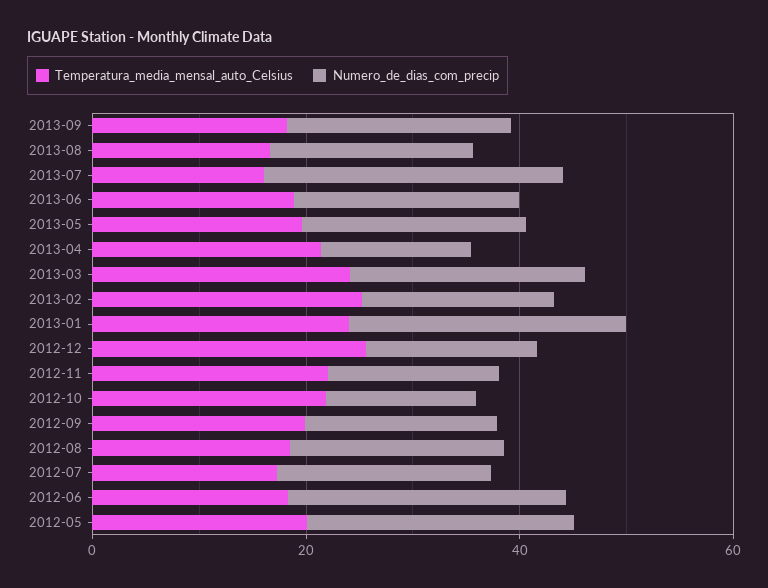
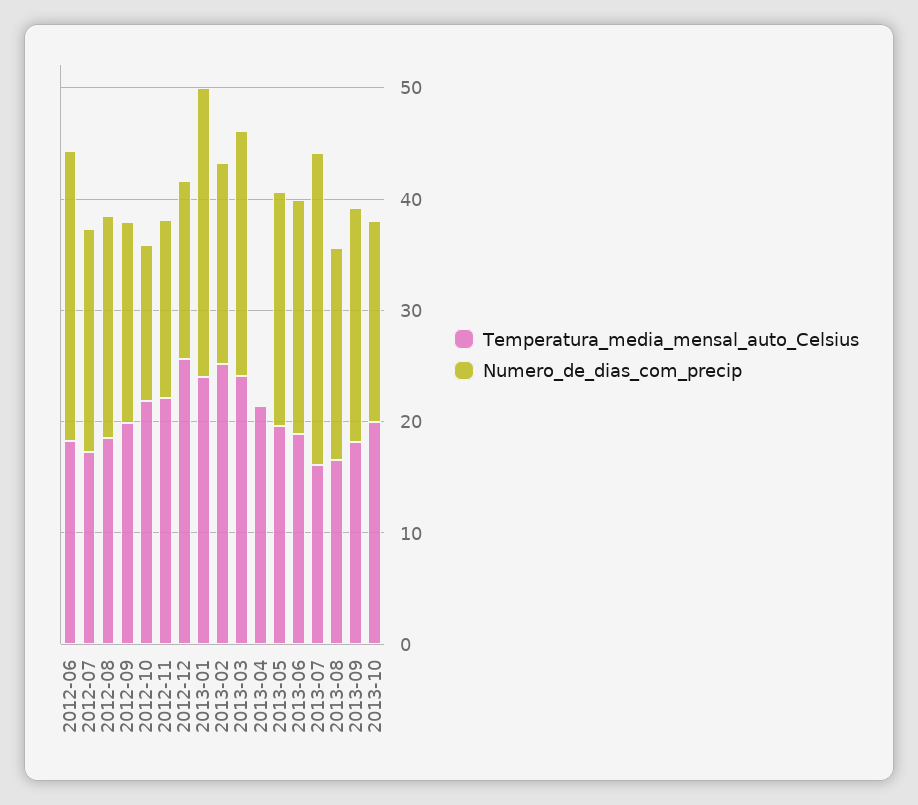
Numero_de_dias_com_precip, 2013-04: 15 -> 0
Temperatura_media_mensal_auto_Celsius, 2012-05: 20 -> none
Numero_de_dias_com_precip, 2012-05: 25 -> none
Temperatura_media_mensal_auto_Celsius, 2013-10: none -> 20
Numero_de_dias_com_precip, 2013-10: none -> 18

